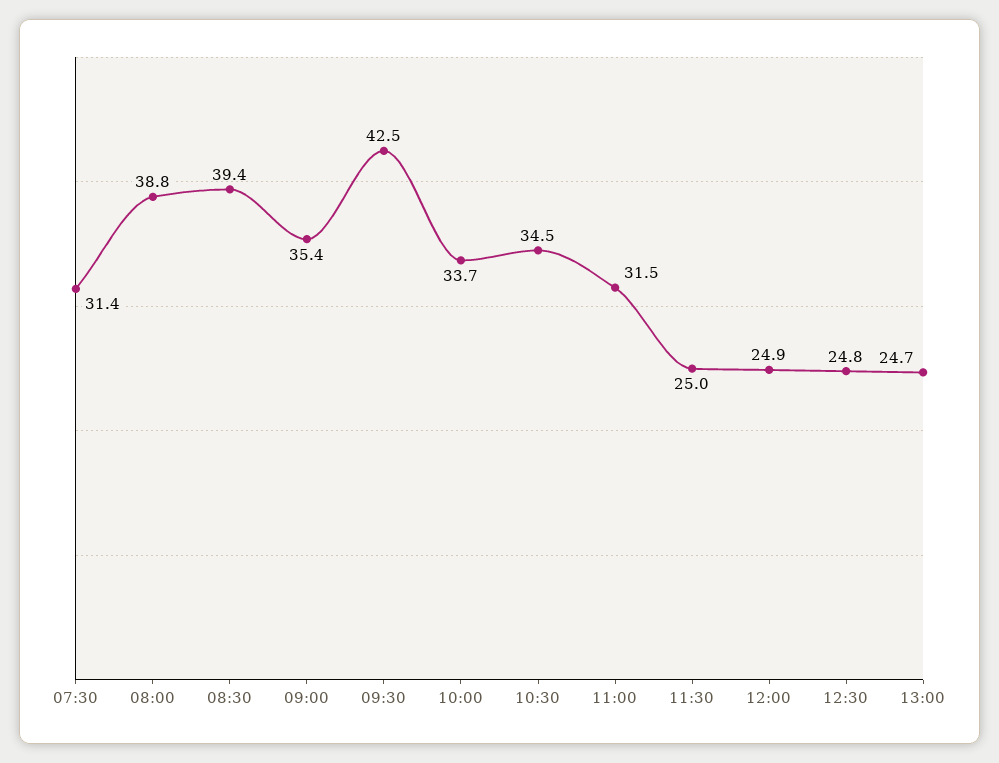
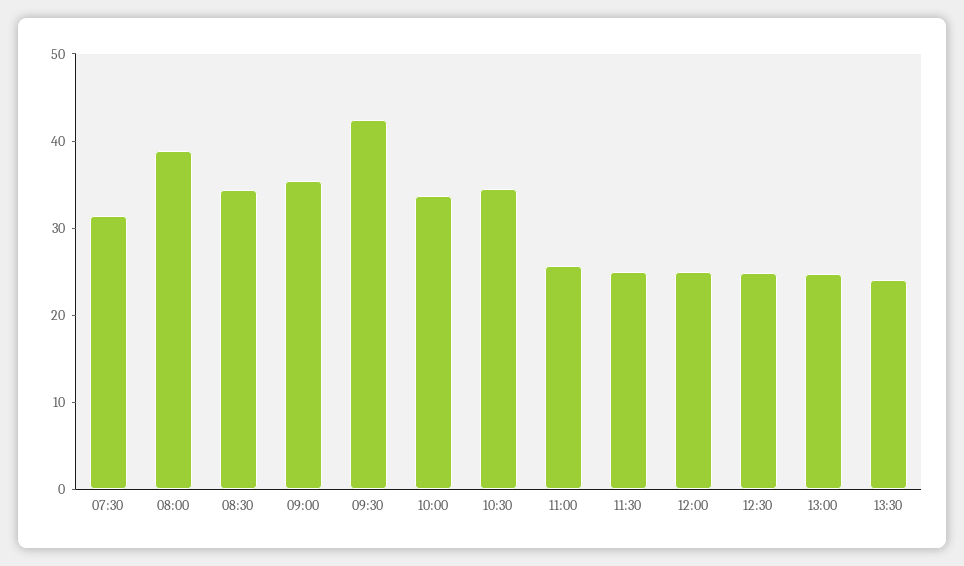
08:30: 39.4 -> 34
11:00: 31.5 -> 26
13:30: none -> 24

